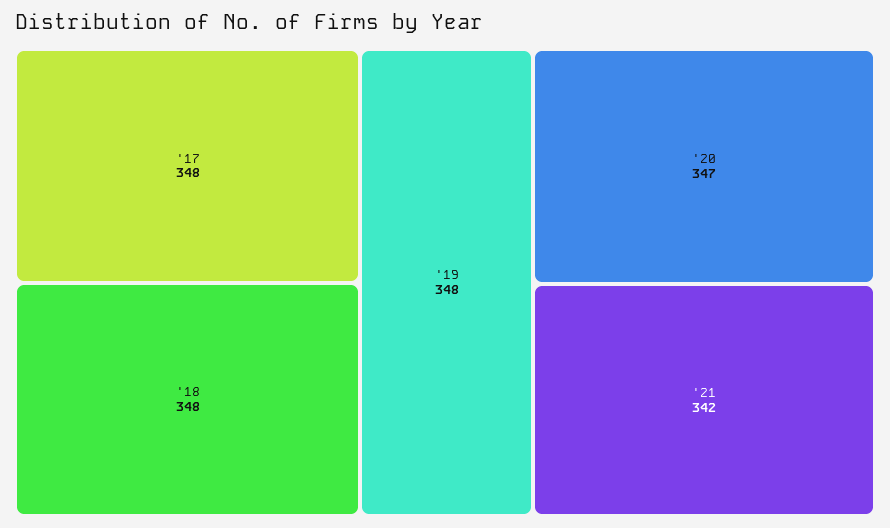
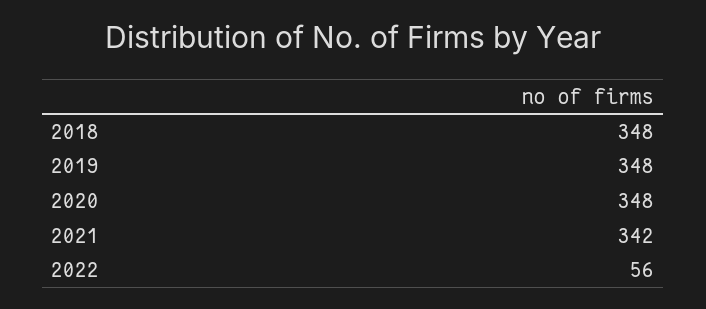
'17: 348 -> none
'20: 347 -> 348
2022: none -> 56

